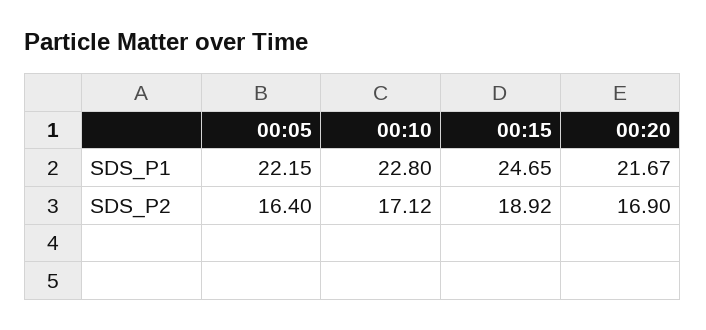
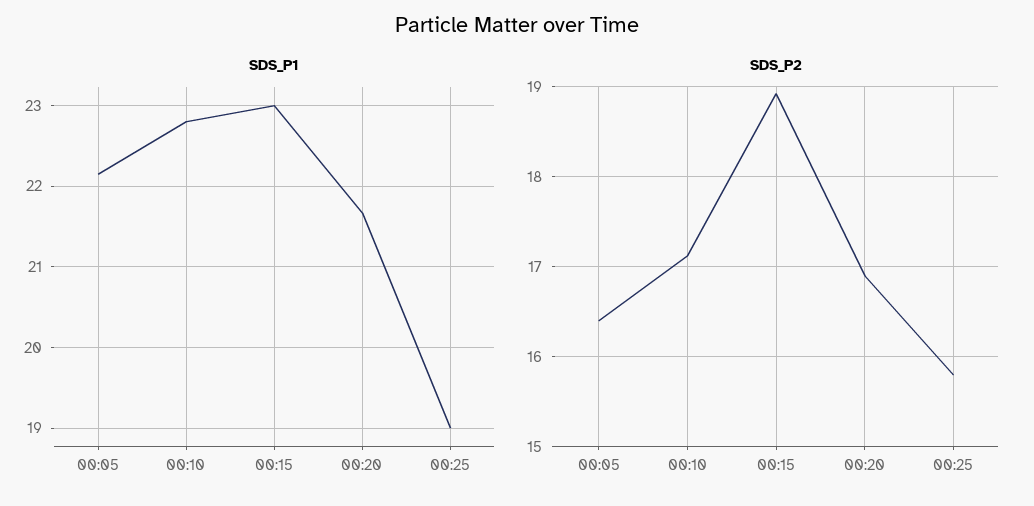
SDS_P1, 00:15: 24.65 -> 23
SDS_P1, 00:25: none -> 19
SDS_P2, 00:25: none -> 15.8

